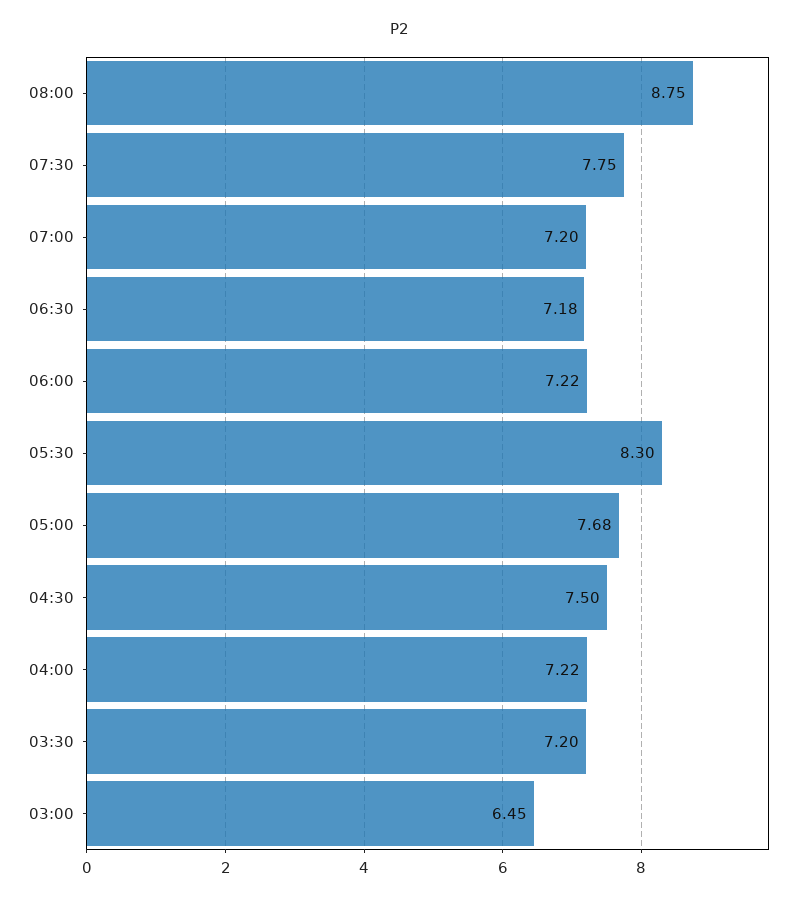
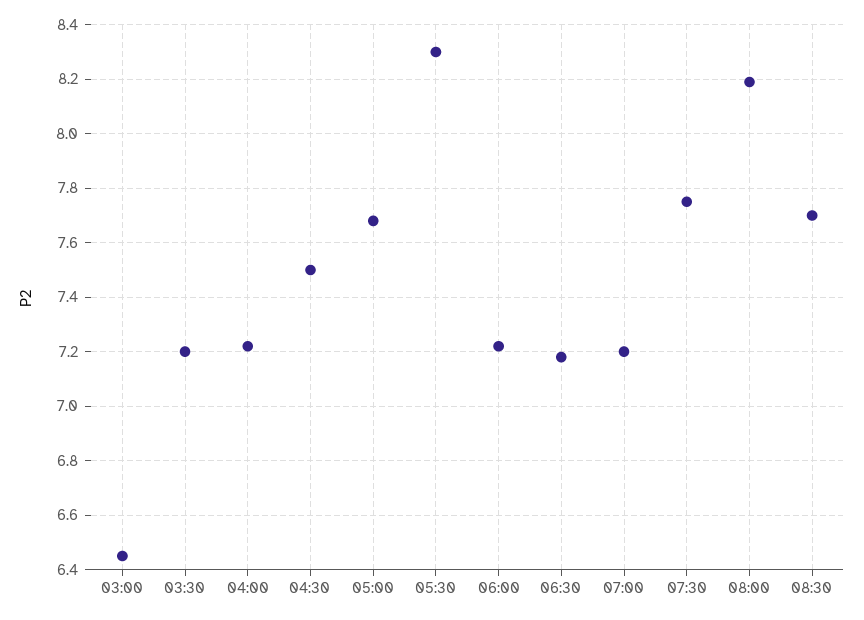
08:00: 8.75 -> 8.2
08:30: none -> 7.7

